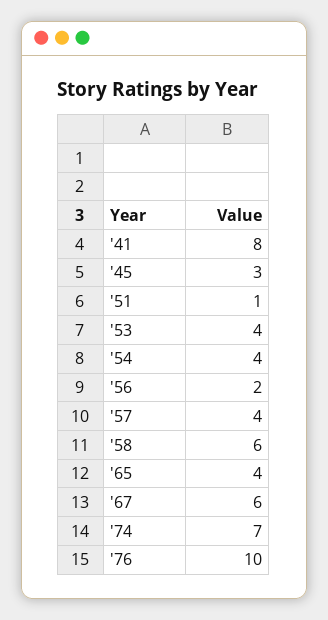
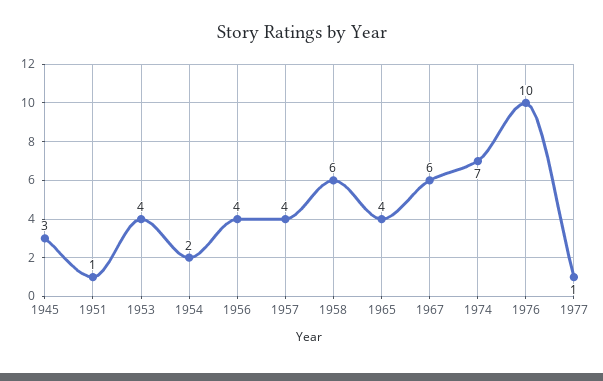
'41: 8 -> none
'54: 4 -> 2
'56: 2 -> 4
1977: none -> 1

